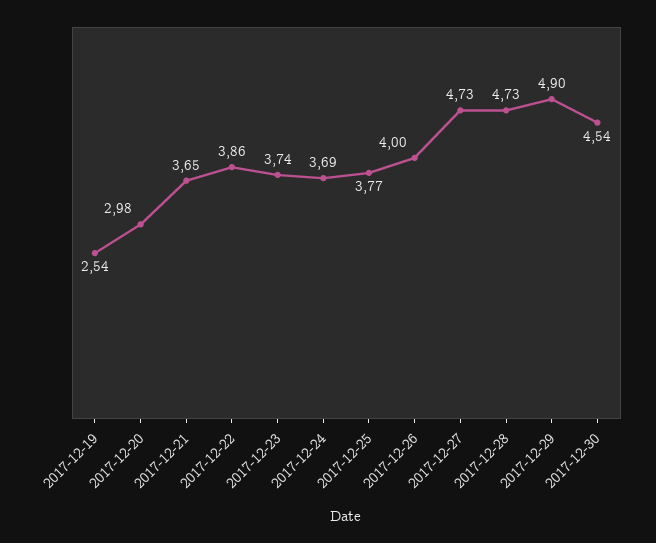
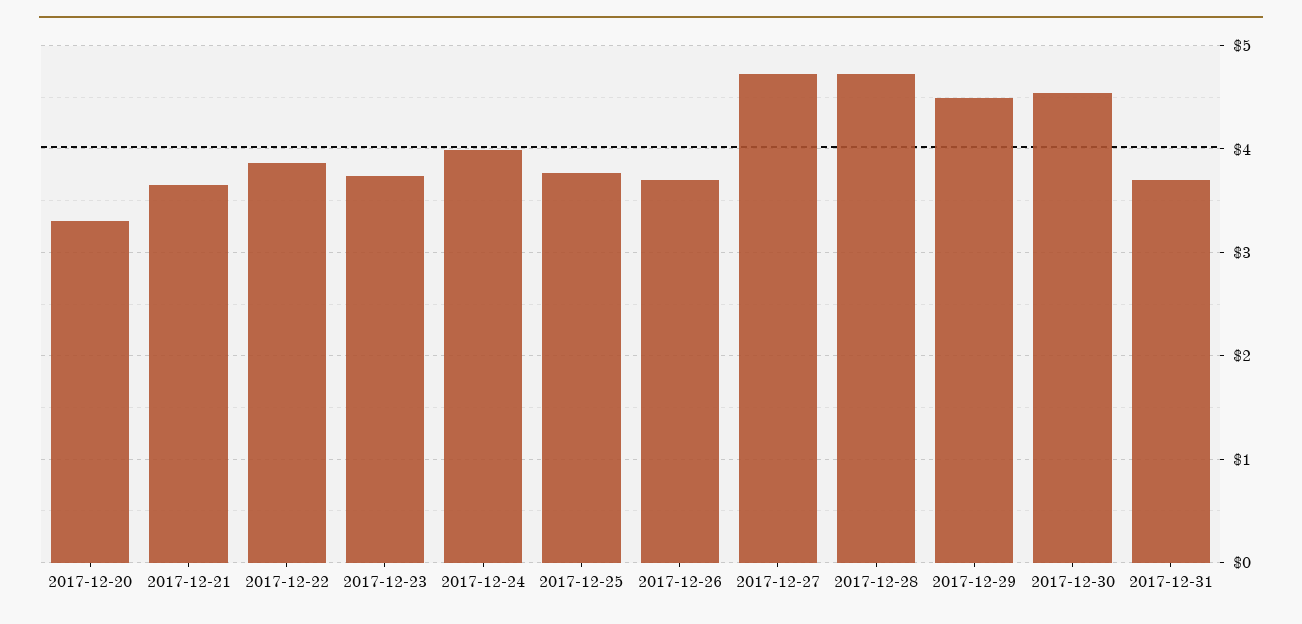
2017-12-19: 2.54 -> none
2017-12-20: 2.98 -> 3.3
2017-12-24: 3.69 -> 4
2017-12-26: 4 -> 3.7
2017-12-29: 4.9 -> 4.5
2017-12-31: none -> 3.7

